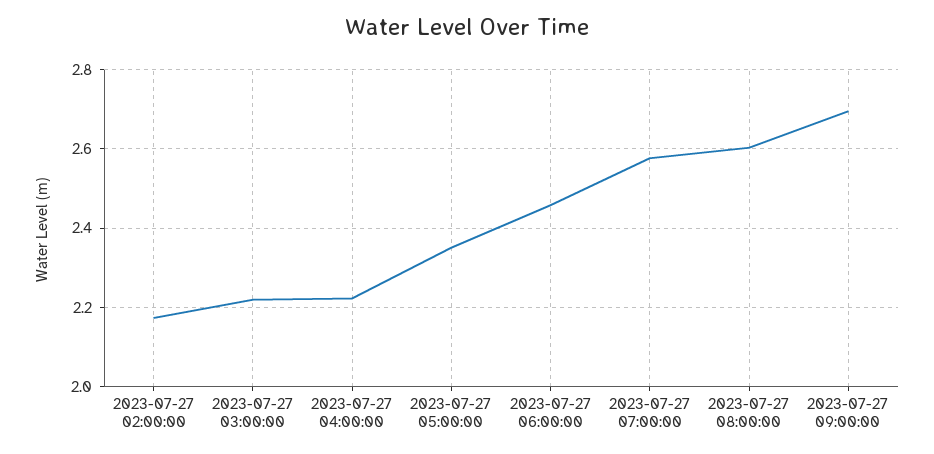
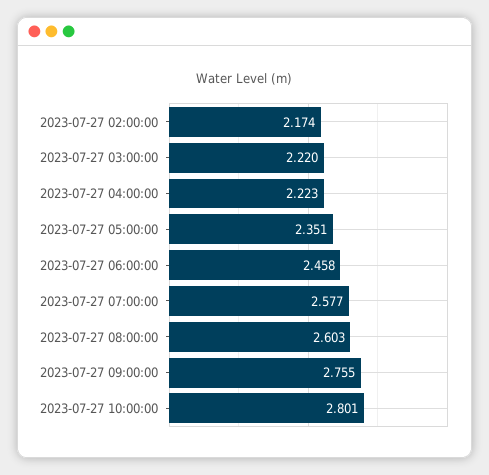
2023-07-27 09:00:00: 2.7 -> 2.755
2023-07-27 10:00:00: none -> 2.801

